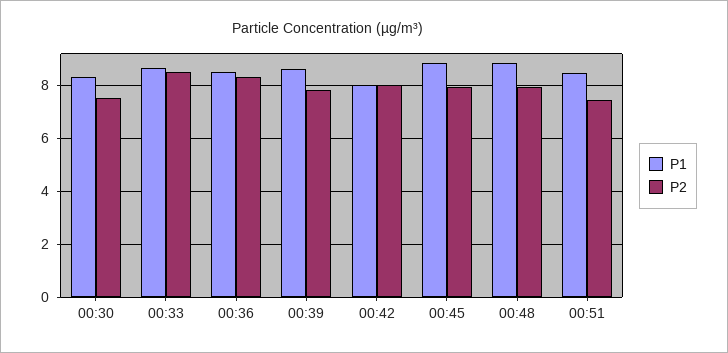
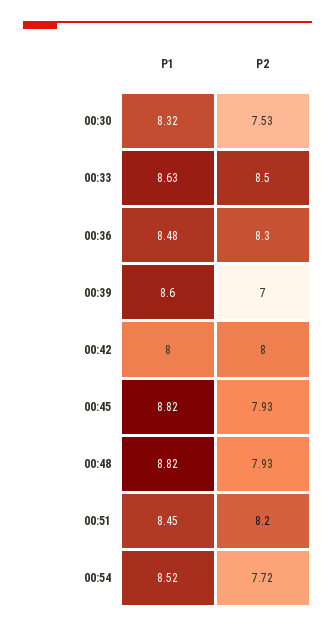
P2, 00:39: 7.75 -> 7
P2, 00:51: 7.5 -> 8.2
P1, 00:54: none -> 8.52
P2, 00:54: none -> 7.72

